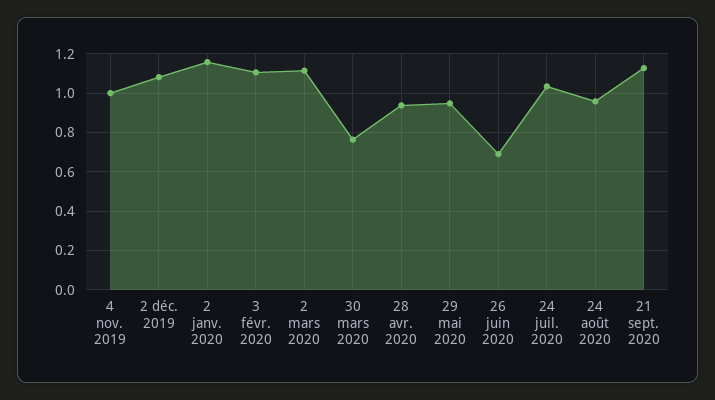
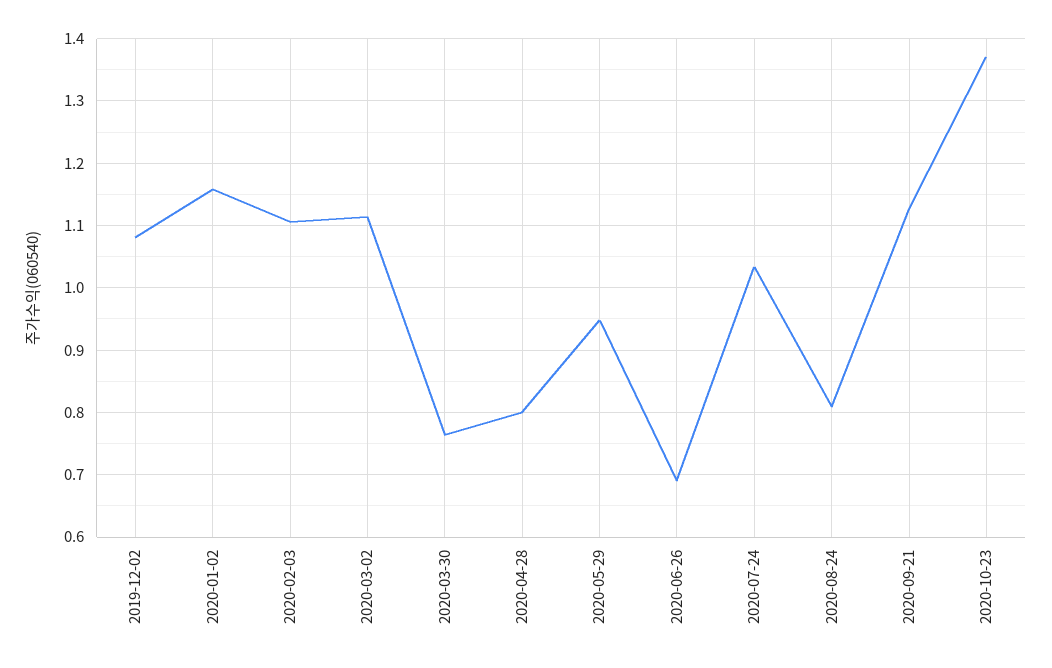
4 nov. 2019: 1 -> none
28 avr. 2020: 0.95 -> 0.8
24 août 2020: 0.95 -> 0.81
2020-10-23: none -> 1.37

